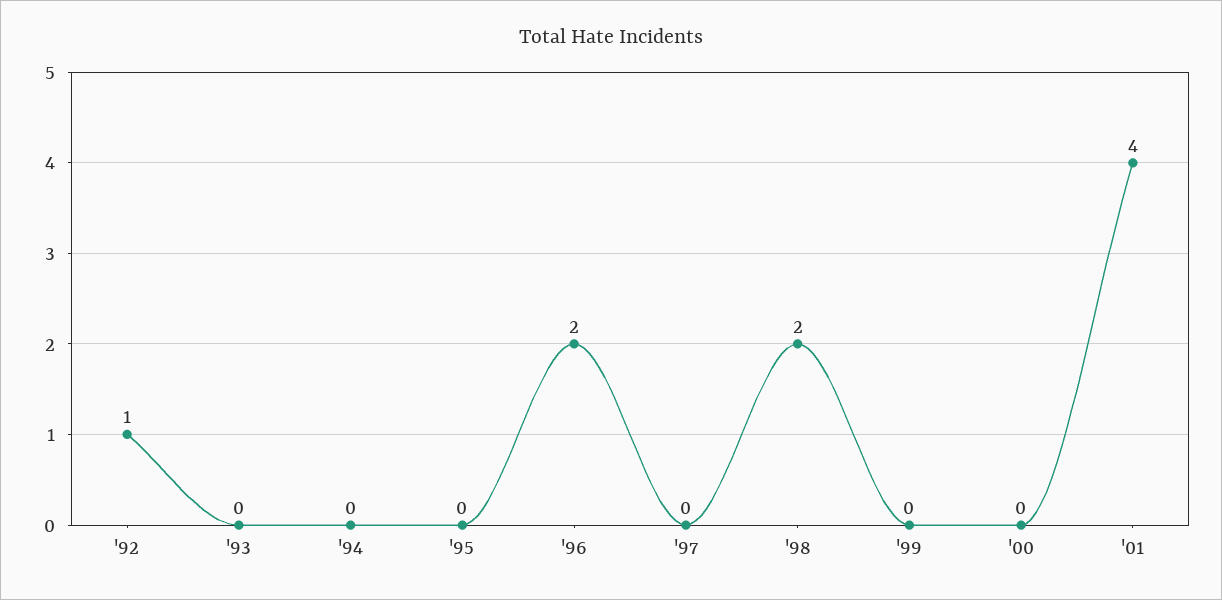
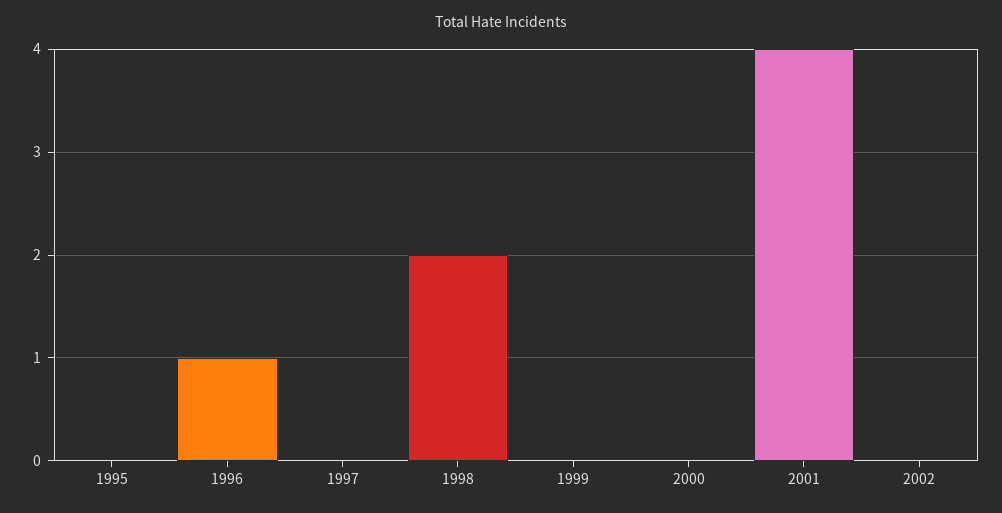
'92: 1 -> none
'93: 0 -> none
'94: 0 -> none
'96: 2 -> 1
2002: none -> 0

